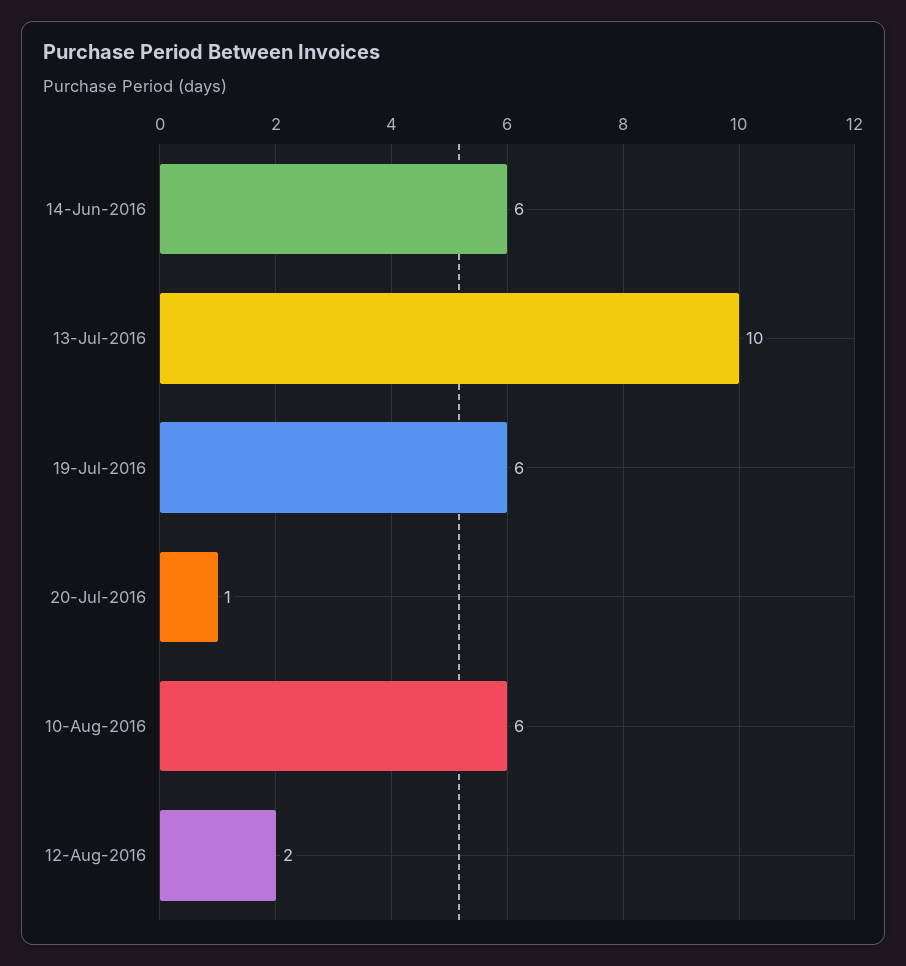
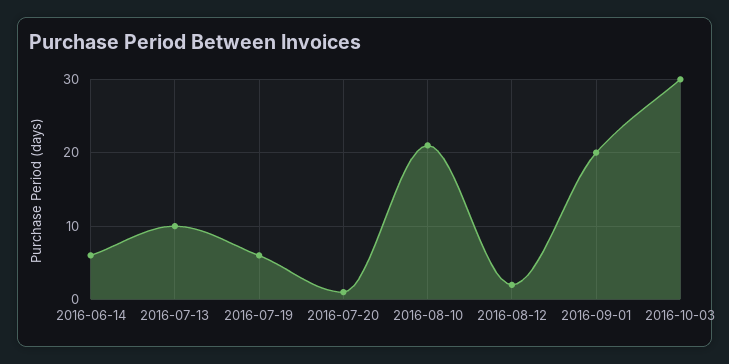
10-Aug-2016: 6 -> 21
2016-09-01: none -> 20
2016-10-03: none -> 30

